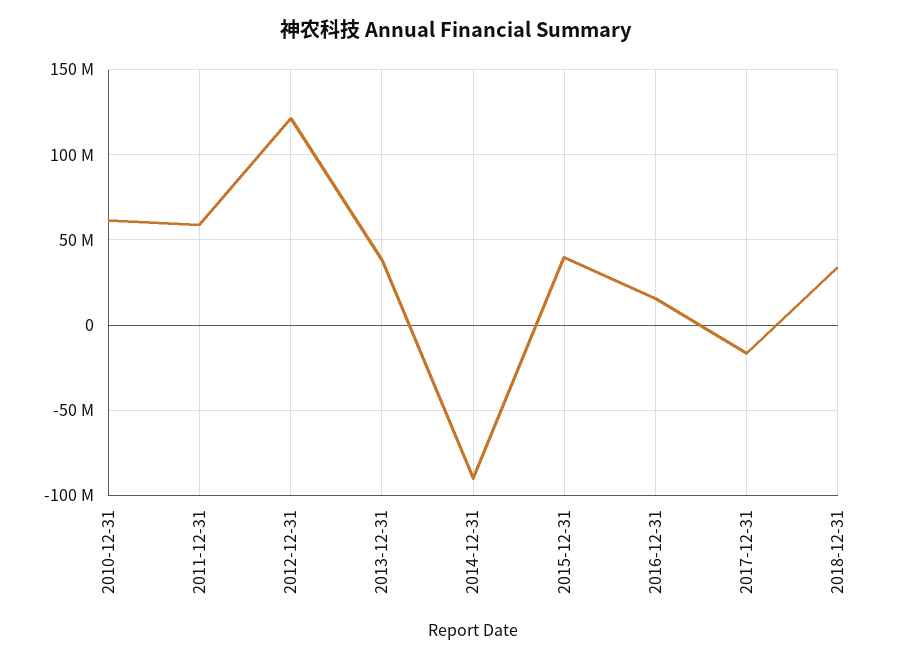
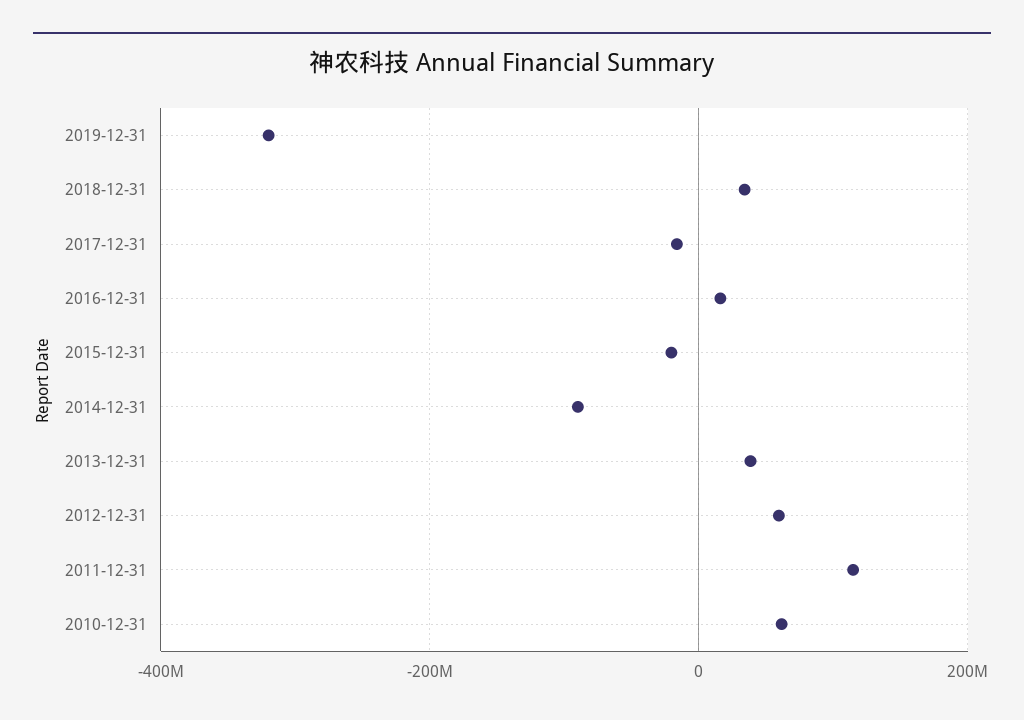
2011-12-31: 60000000 -> 120000000
2012-12-31: 120000000 -> 60000000
2015-12-31: 40000000 -> -20000000
2019-12-31: none -> -320000000

